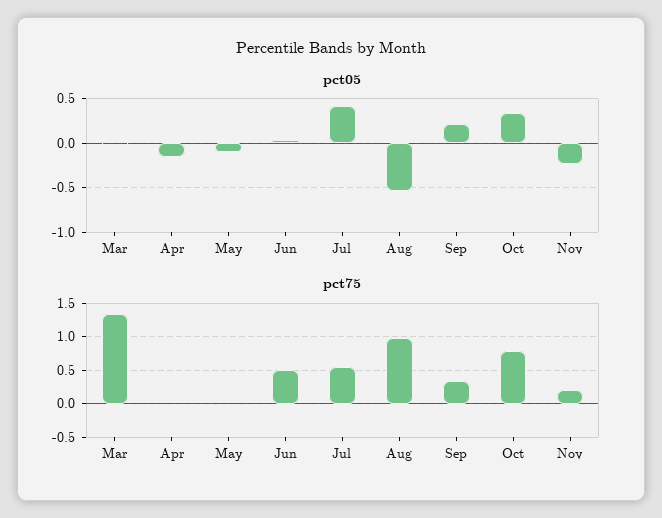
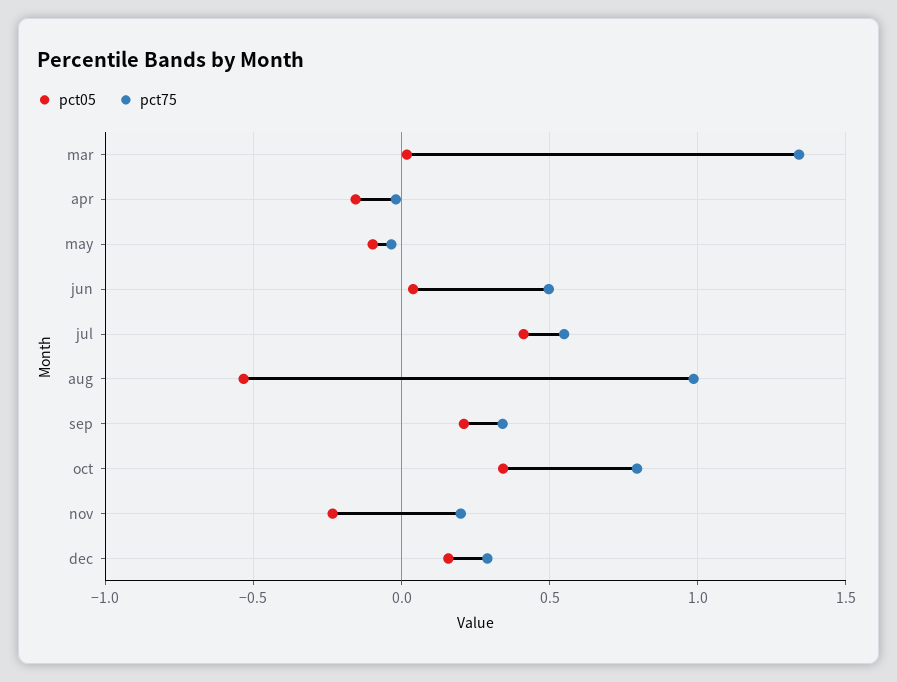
pct05, dec: none -> 0.15
pct75, dec: none -> 0.3

